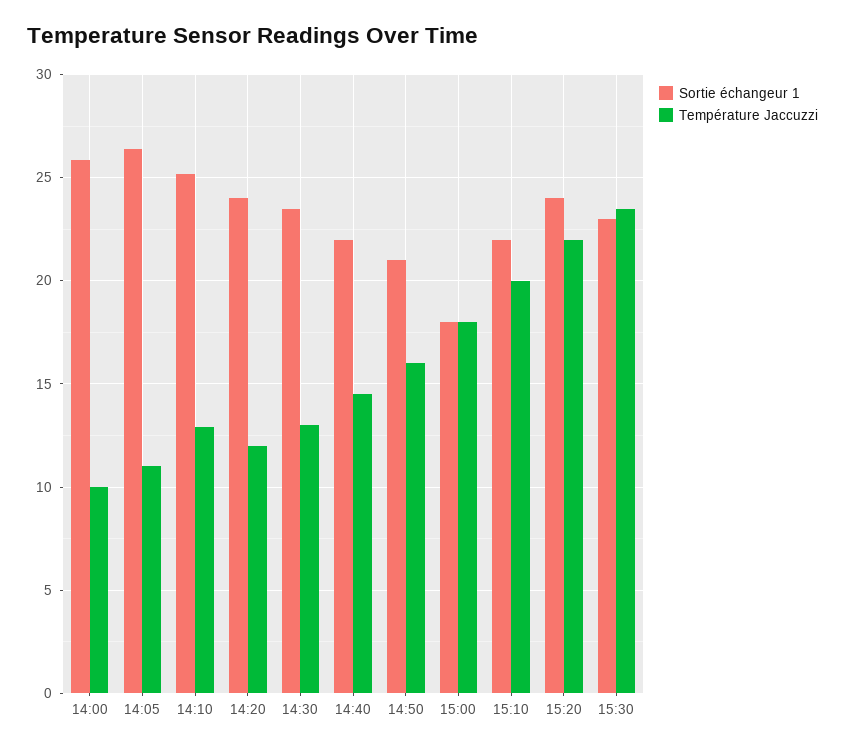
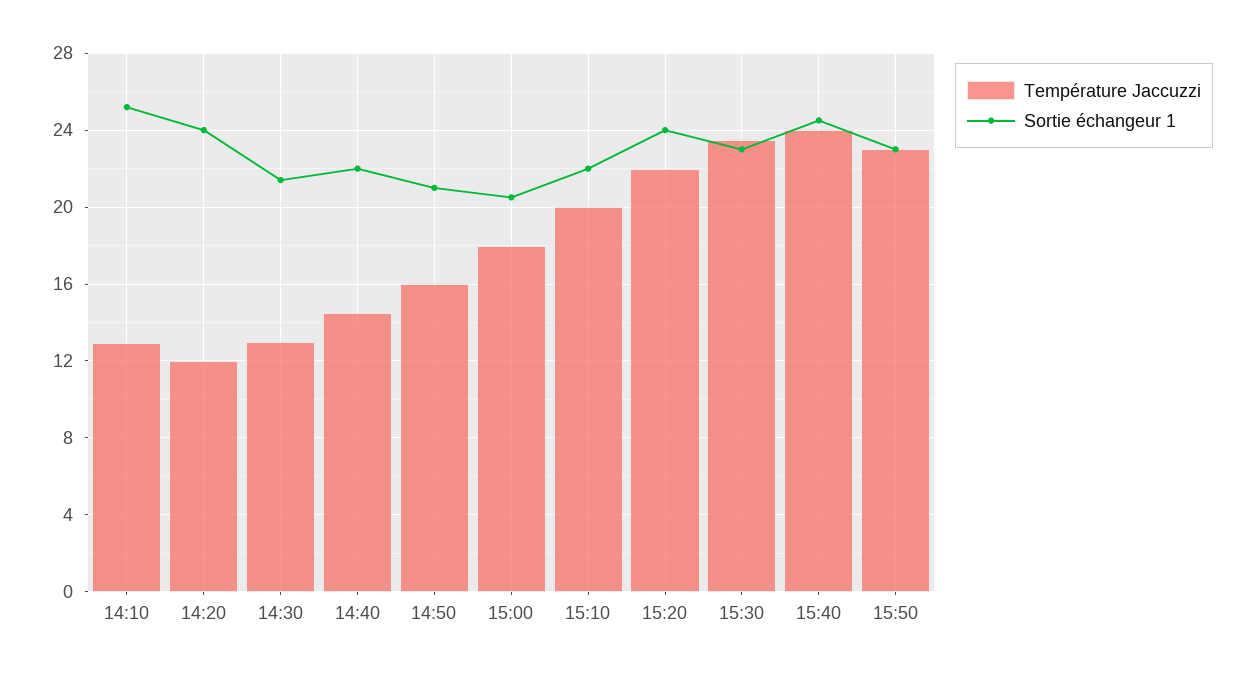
Sortie échangeur 1, 14:00: 26 -> none
Température Jaccuzzi, 14:00: 10 -> none
Sortie échangeur 1, 14:05: 26.5 -> none
Température Jaccuzzi, 14:05: 11 -> none
Sortie échangeur 1, 14:30: 23.5 -> 21.5
Sortie échangeur 1, 15:00: 18 -> 20.5
Température Jaccuzzi, 15:40: none -> 24
Sortie échangeur 1, 15:40: none -> 24.5
Température Jaccuzzi, 15:50: none -> 23
Sortie échangeur 1, 15:50: none -> 23

